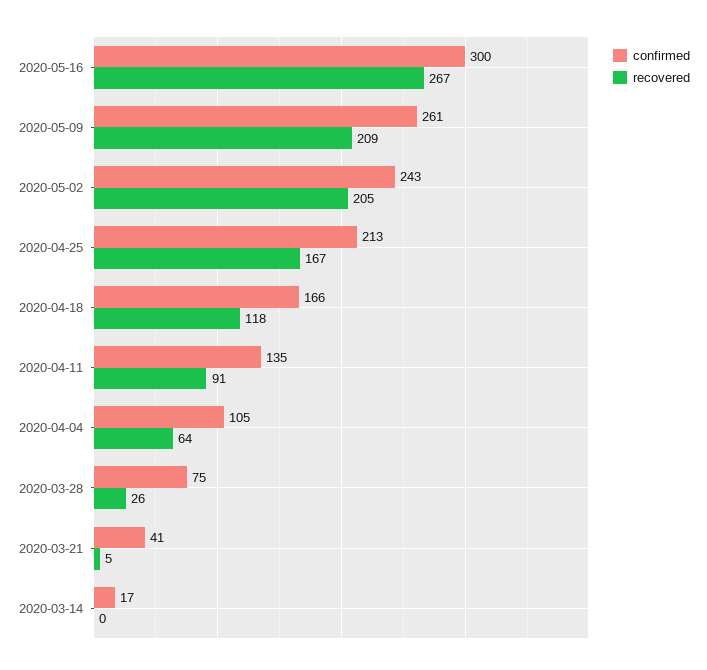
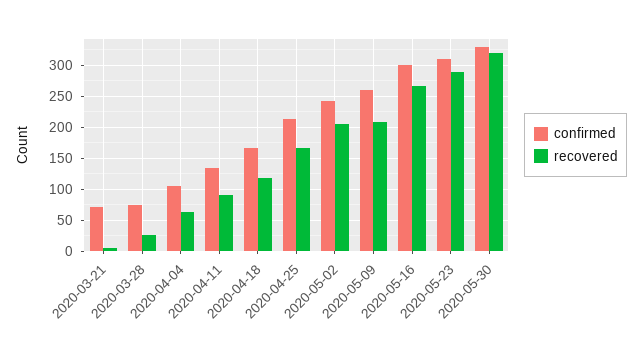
confirmed, 2020-03-21: 41 -> 70
confirmed, 2020-03-14: 17 -> none
recovered, 2020-03-14: 0 -> none
confirmed, 2020-05-23: none -> 310
recovered, 2020-05-23: none -> 290
confirmed, 2020-05-30: none -> 330
recovered, 2020-05-30: none -> 320

